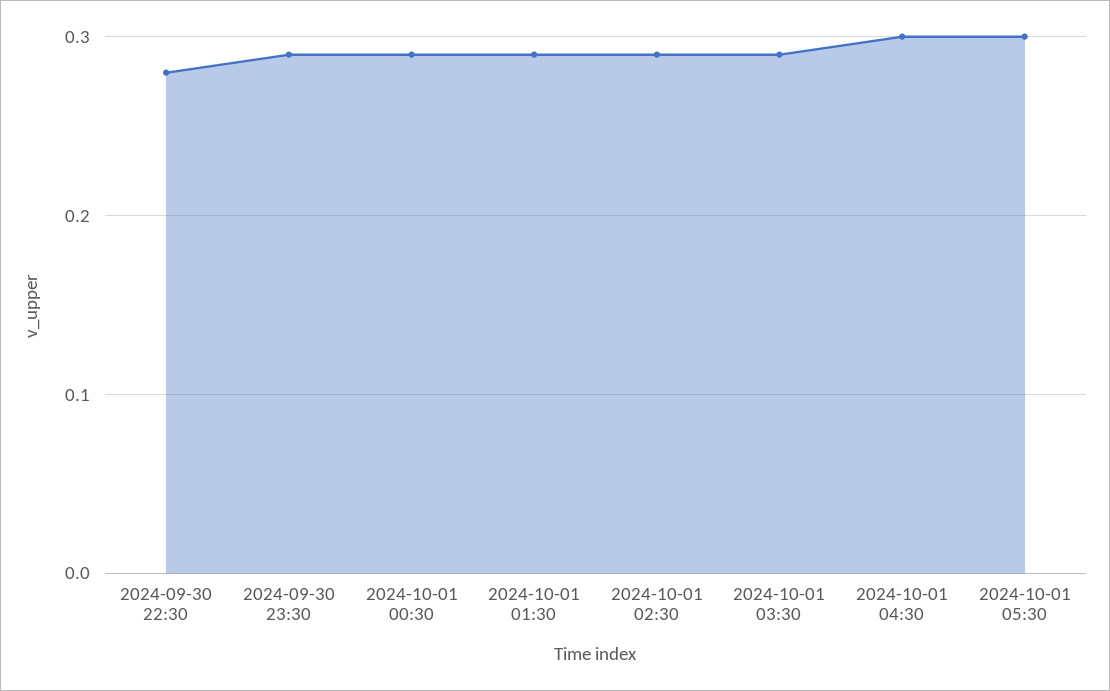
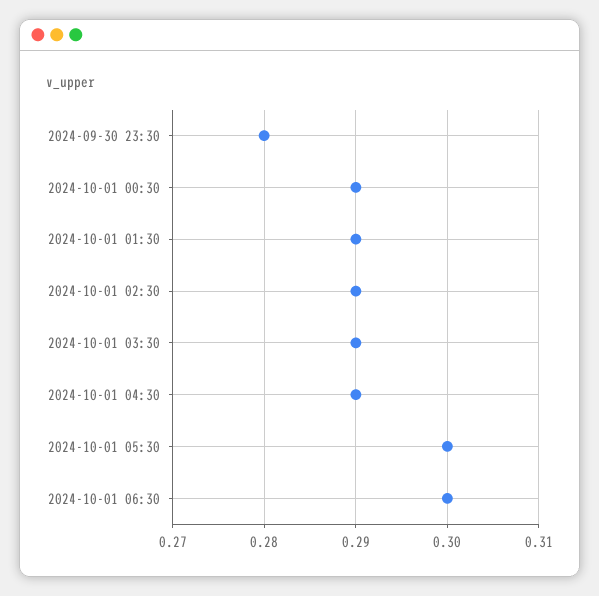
2024-09-30 22:30: 0.28 -> none
2024-09-30 23:30: 0.29 -> 0.28
2024-10-01 04:30: 0.3 -> 0.29
2024-10-01 06:30: none -> 0.3

